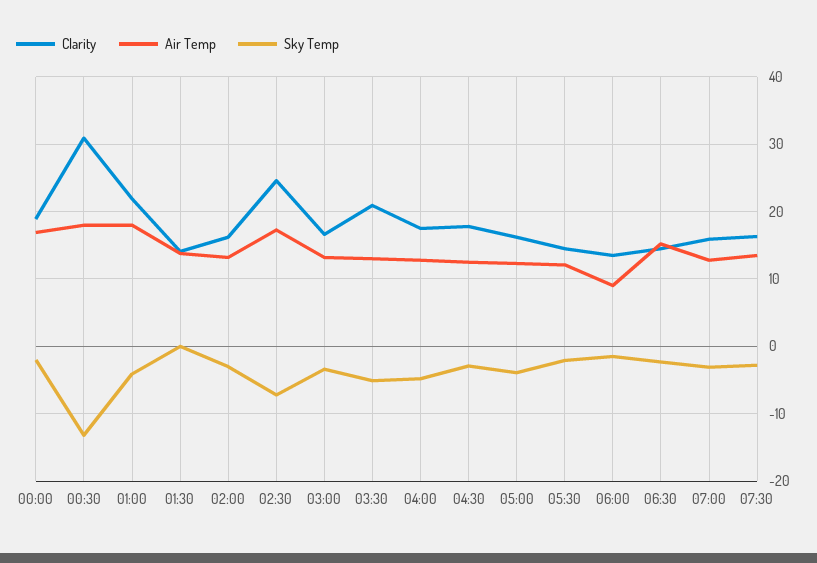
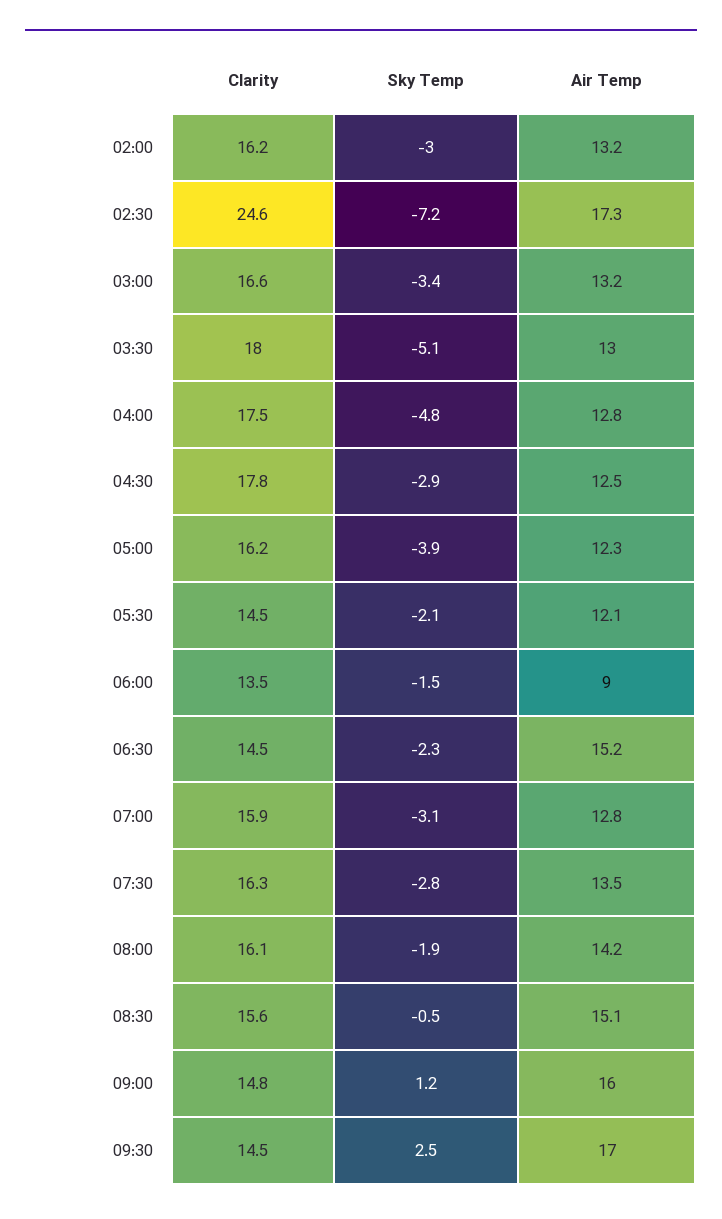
Clarity, 00:00: 19 -> none
Air Temp, 00:00: 17 -> none
Sky Temp, 00:00: -2 -> none
Clarity, 00:30: 31 -> none
Air Temp, 00:30: 18 -> none
Sky Temp, 00:30: -13 -> none
Clarity, 01:00: 22 -> none
Air Temp, 01:00: 18 -> none
Sky Temp, 01:00: -4 -> none
Clarity, 01:30: 14 -> none
Air Temp, 01:30: 14 -> none
Sky Temp, 01:30: 0 -> none
Clarity, 03:30: 21 -> 18
Clarity, 08:00: none -> 16.1
Sky Temp, 08:00: none -> -1.9
Air Temp, 08:00: none -> 14.2
Clarity, 08:30: none -> 15.6
Sky Temp, 08:30: none -> -0.5
Air Temp, 08:30: none -> 15.1
Clarity, 09:00: none -> 14.8
Sky Temp, 09:00: none -> 1.2
Air Temp, 09:00: none -> 16
Clarity, 09:30: none -> 14.5
Sky Temp, 09:30: none -> 2.5
Air Temp, 09:30: none -> 17

